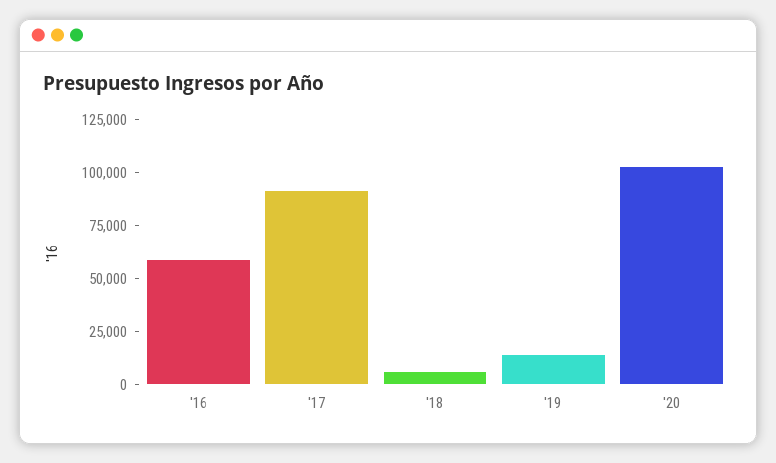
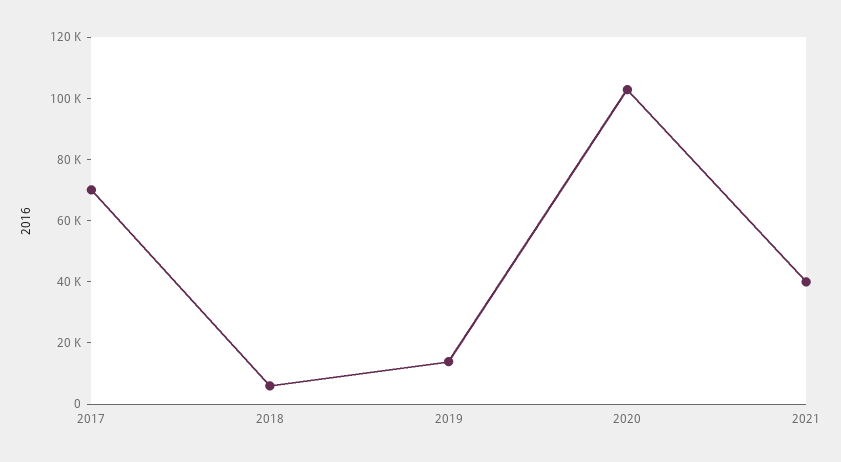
'16: 60000 -> none
'17: 90000 -> 70000
2021: none -> 40000

